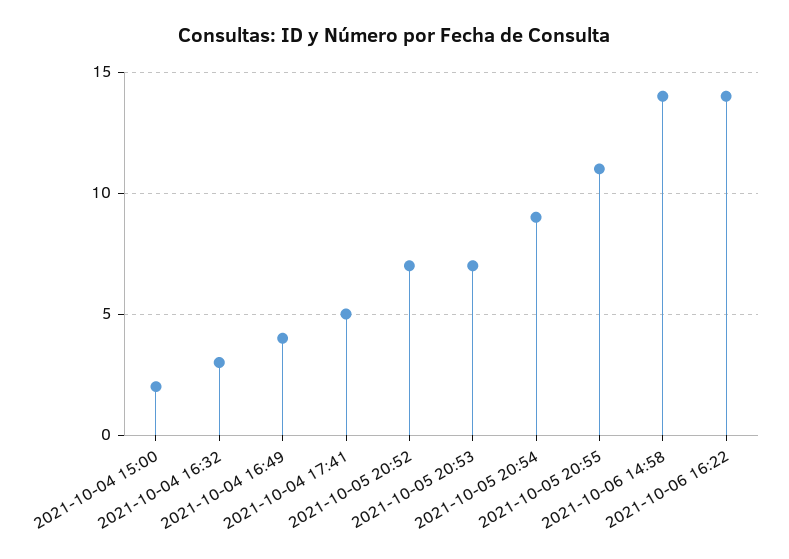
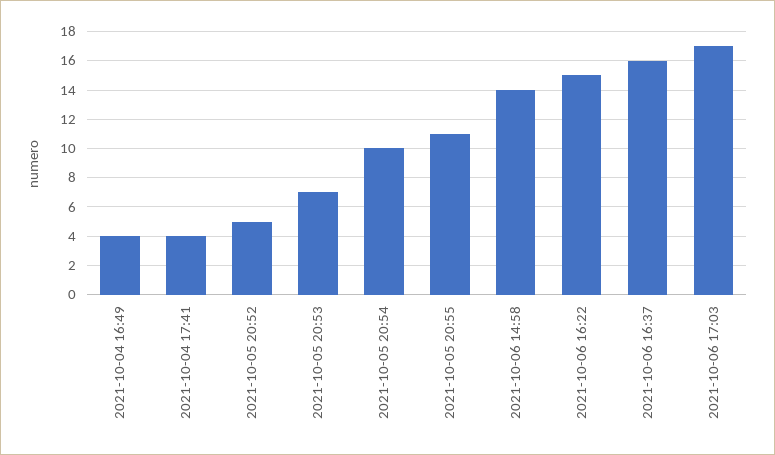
2021-10-04 15:00: 2 -> none
2021-10-04 16:32: 3 -> none
2021-10-04 17:41: 5 -> 4
2021-10-05 20:52: 7 -> 5
2021-10-05 20:54: 9 -> 10
2021-10-06 16:22: 14 -> 15
2021-10-06 16:37: none -> 16
2021-10-06 17:03: none -> 17

